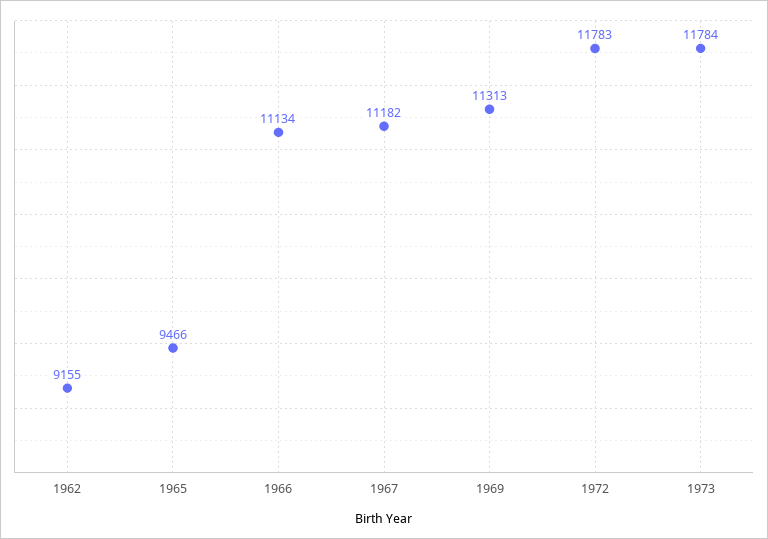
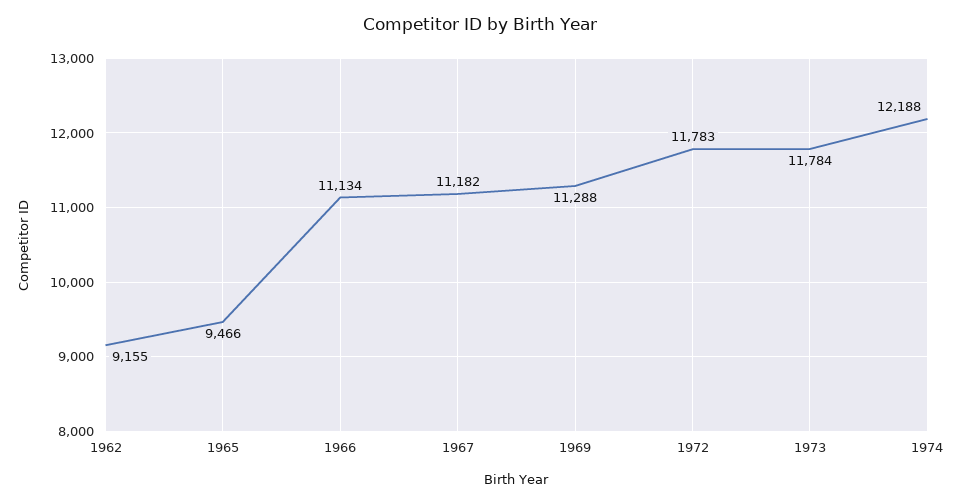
1969: 11313 -> 11288
1974: none -> 12188

